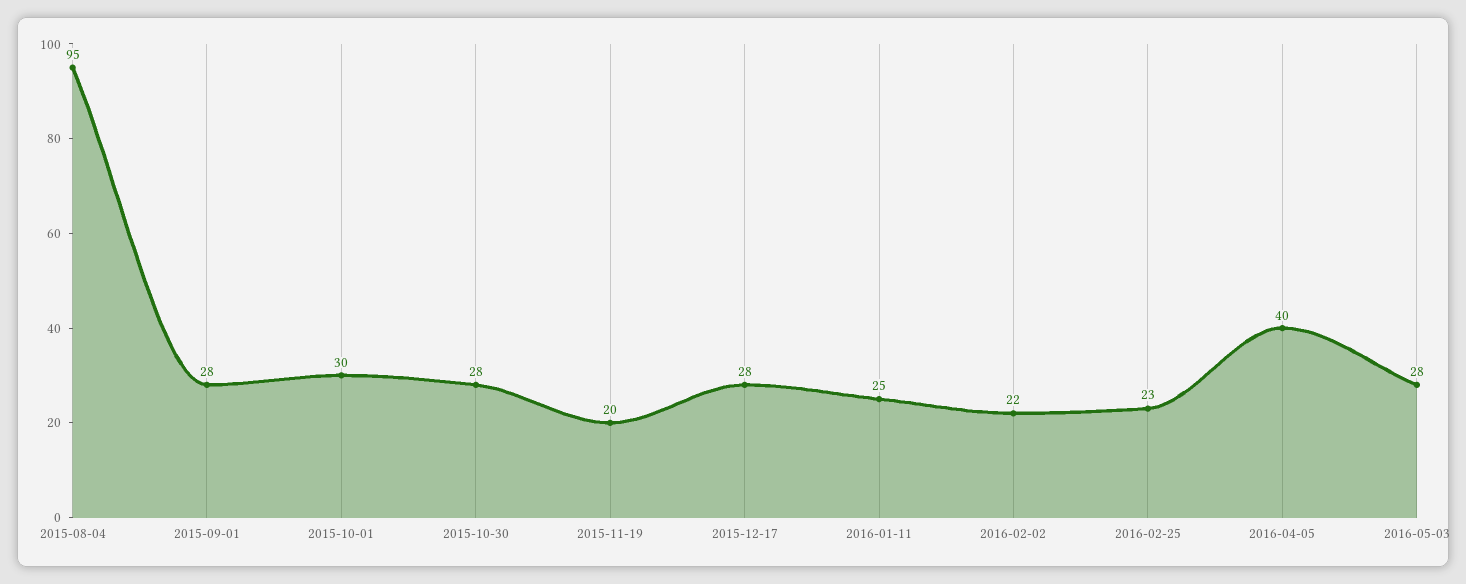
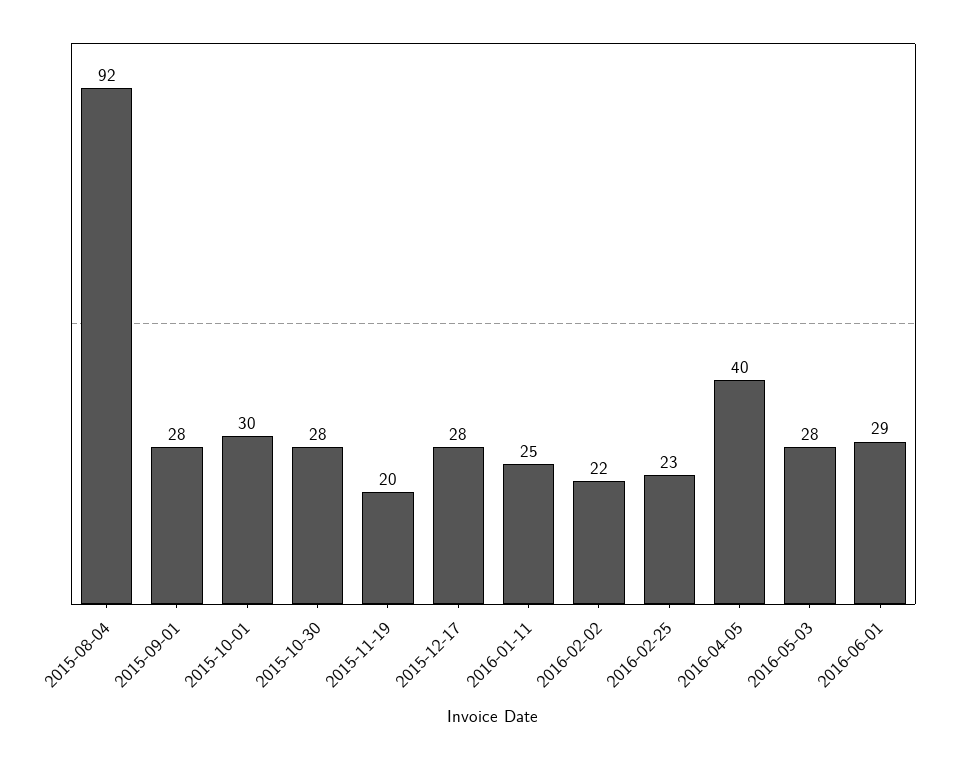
2015-08-04: 95 -> 92
2016-06-01: none -> 29

